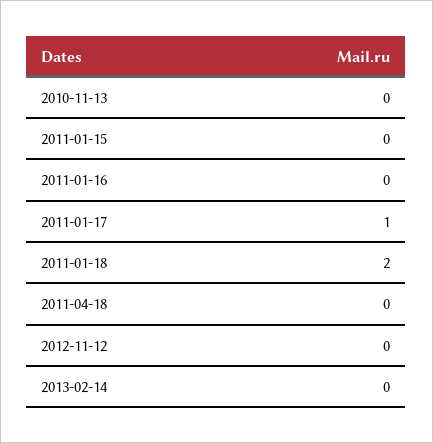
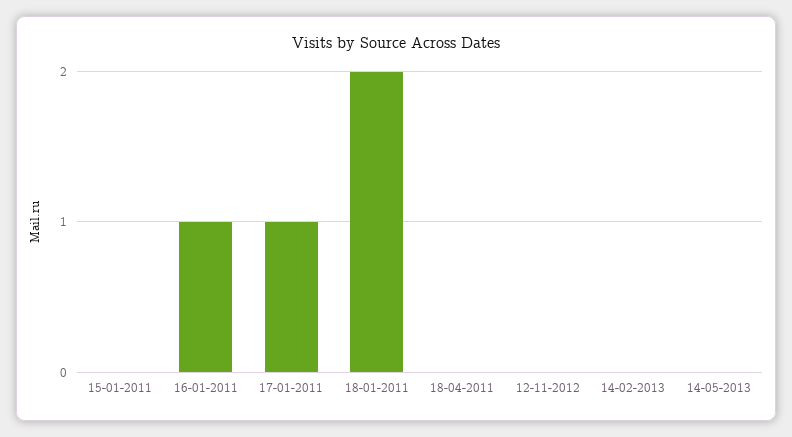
2010-11-13: 0 -> none
2011-01-16: 0 -> 1
14-05-2013: none -> 0

